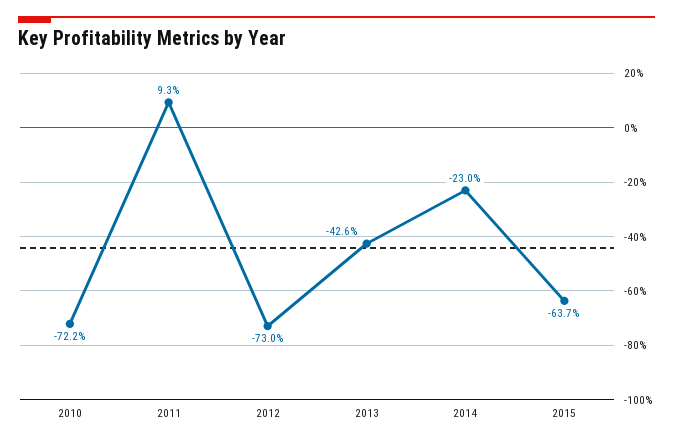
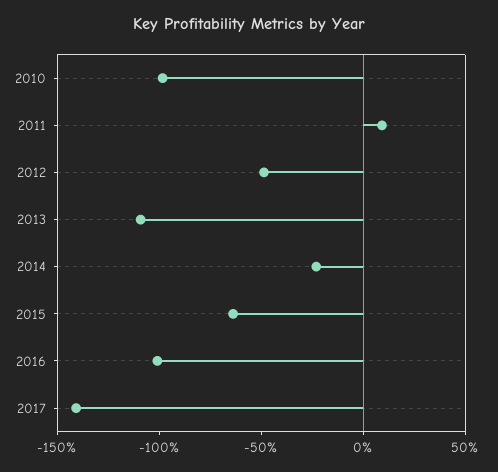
2010: -72.2 -> -100
2012: -73 -> -50
2013: -42.6 -> -110
2016: none -> -100
2017: none -> -140

